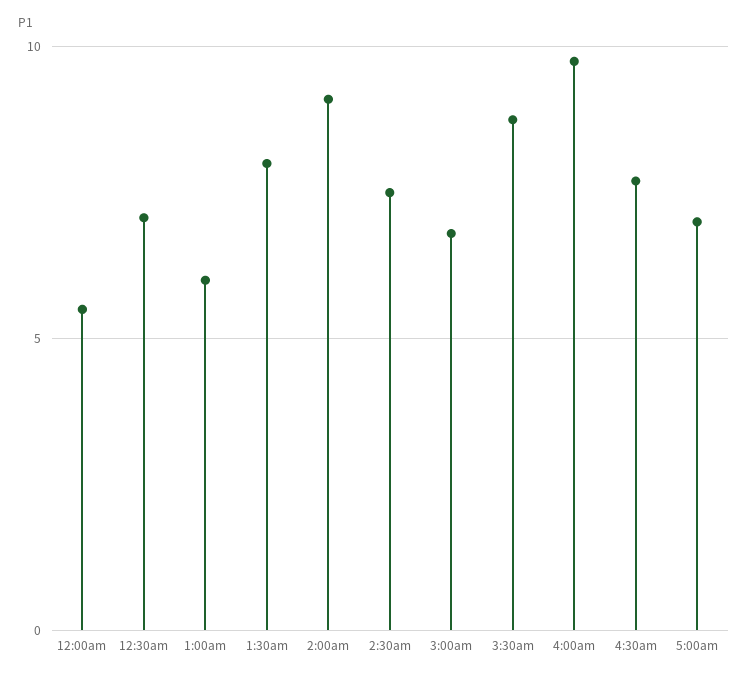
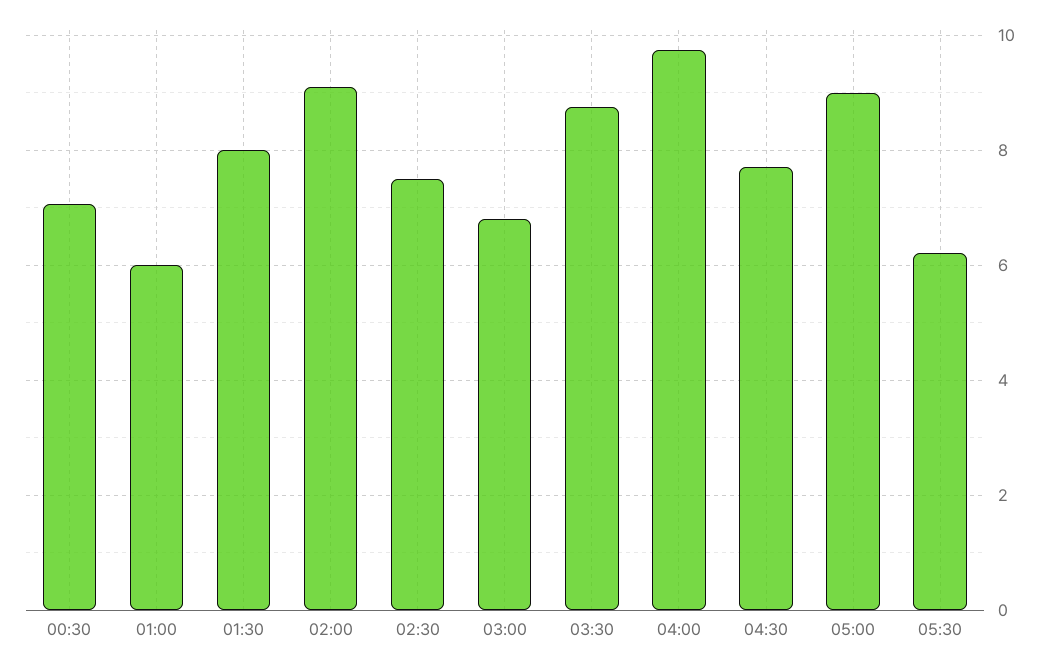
12:00am: 5.5 -> none
5:00am: 7 -> 9
05:30: none -> 6.2

